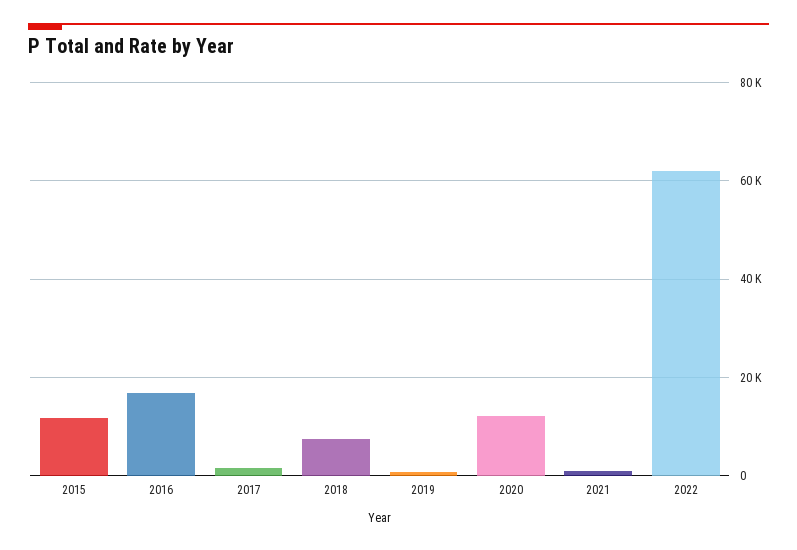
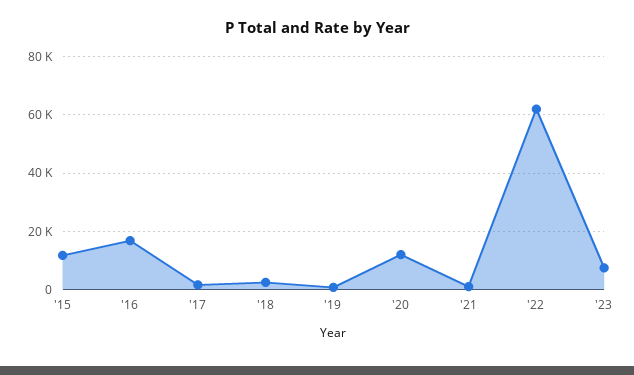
2018: 8000 -> 2500
'23: none -> 7500

